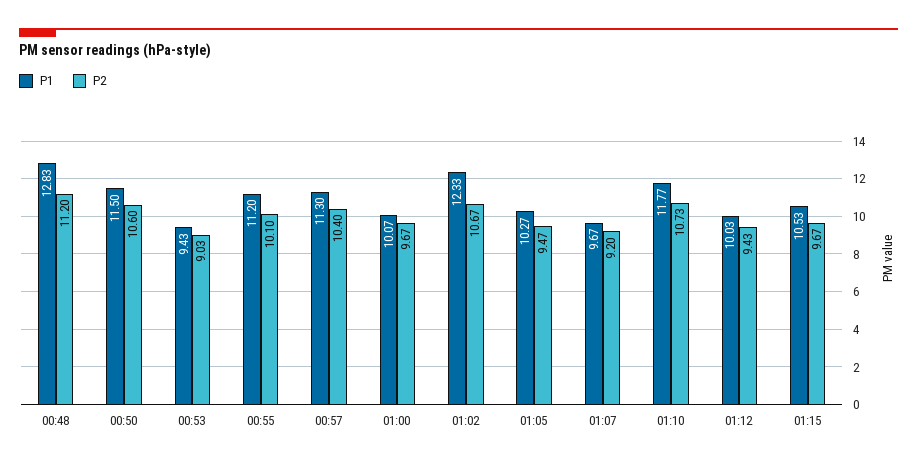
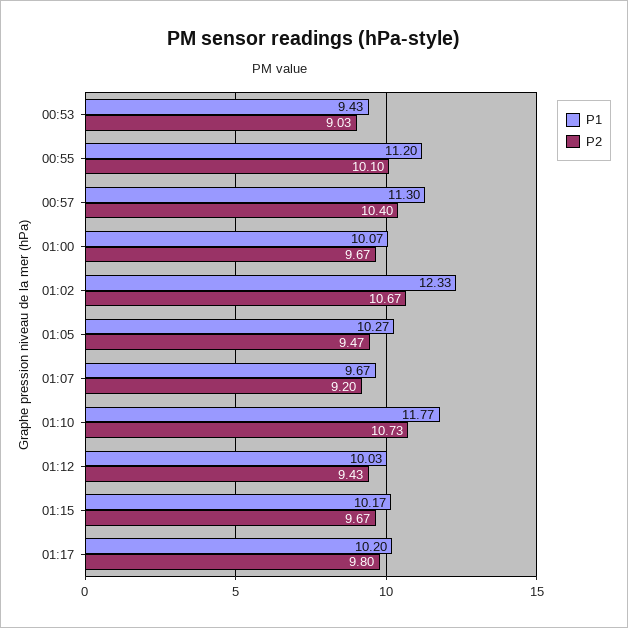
P1, 00:48: 12.83 -> none
P2, 00:48: 11.2 -> none
P1, 00:50: 11.5 -> none
P2, 00:50: 10.6 -> none
P1, 01:15: 10.53 -> 10.17
P1, 01:17: none -> 10.2
P2, 01:17: none -> 9.8

